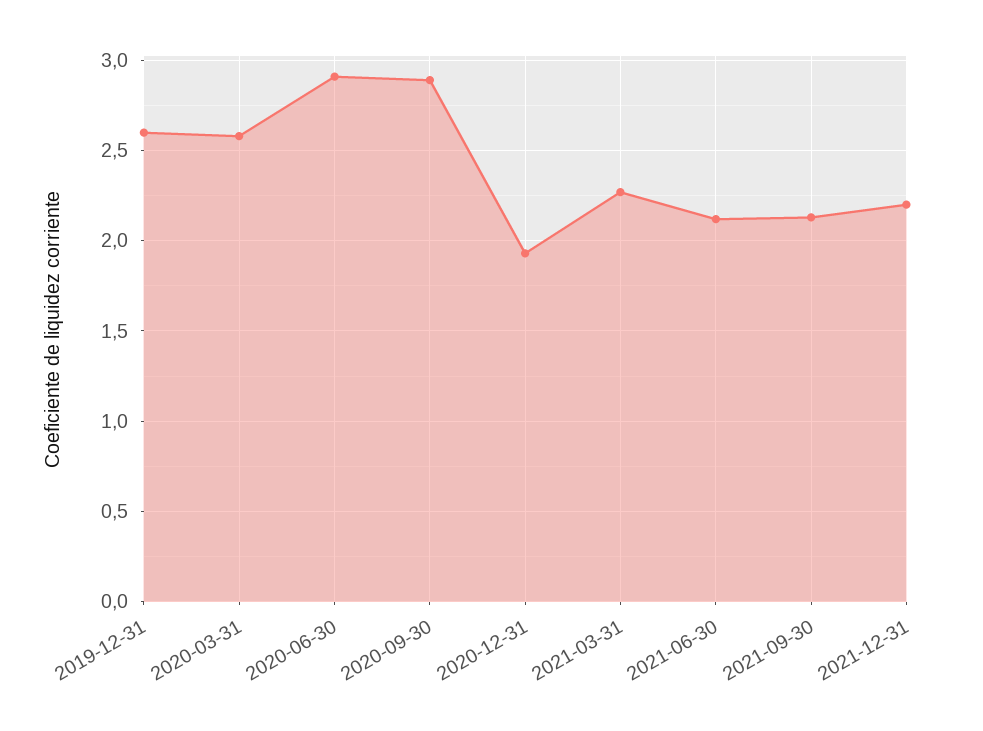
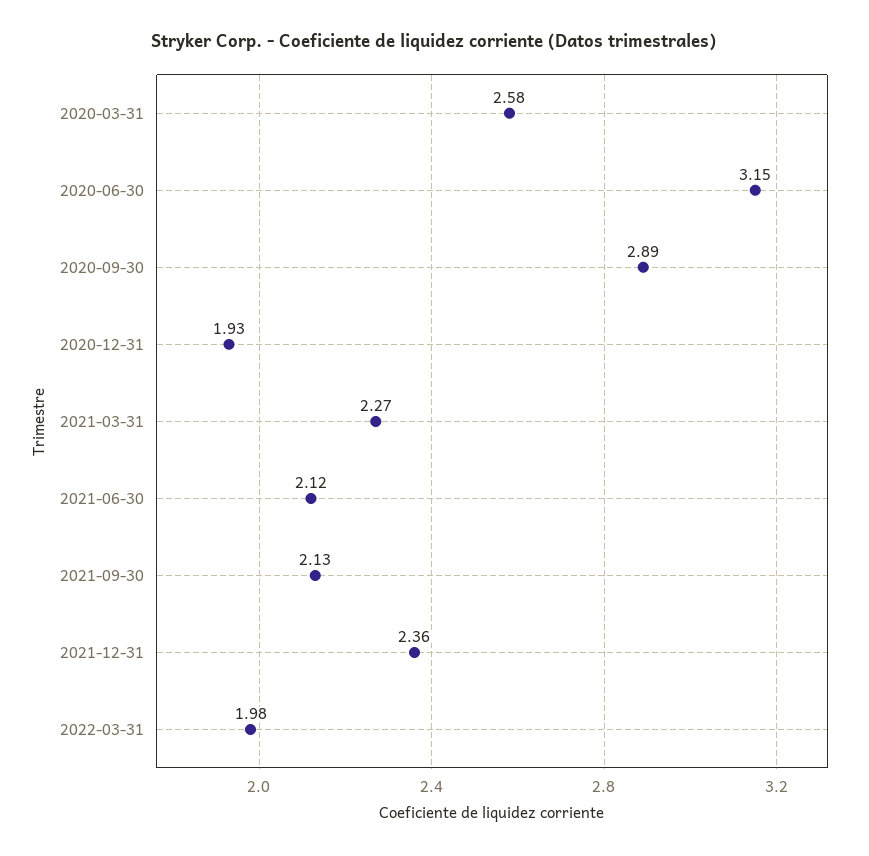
2019-12-31: 2.6 -> none
2020-06-30: 2.9 -> 3.15
2021-12-31: 2.2 -> 2.36
2022-03-31: none -> 1.98

